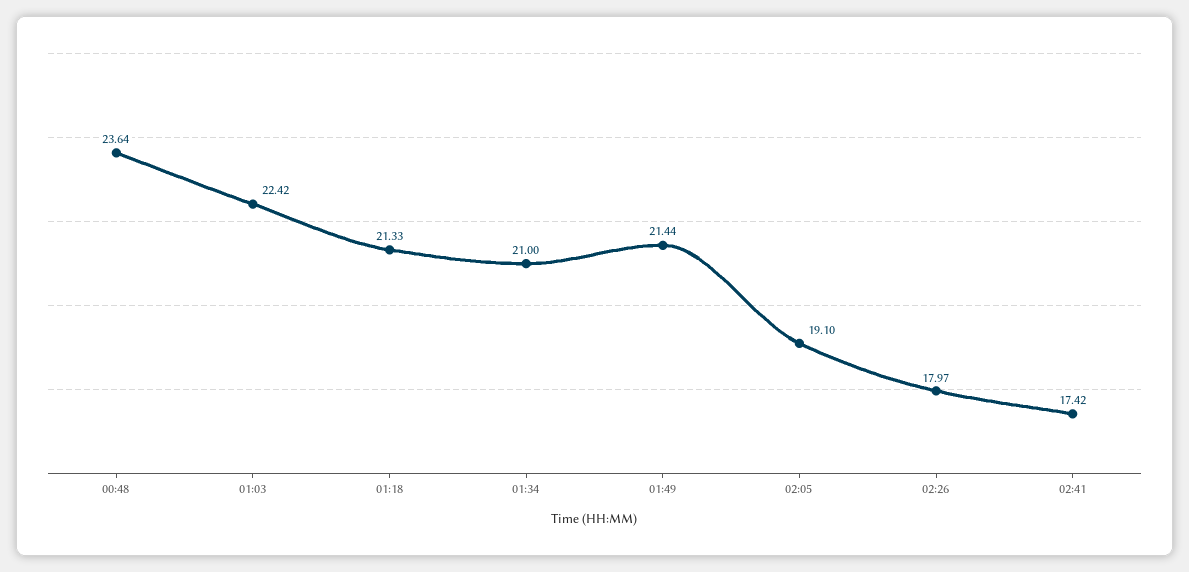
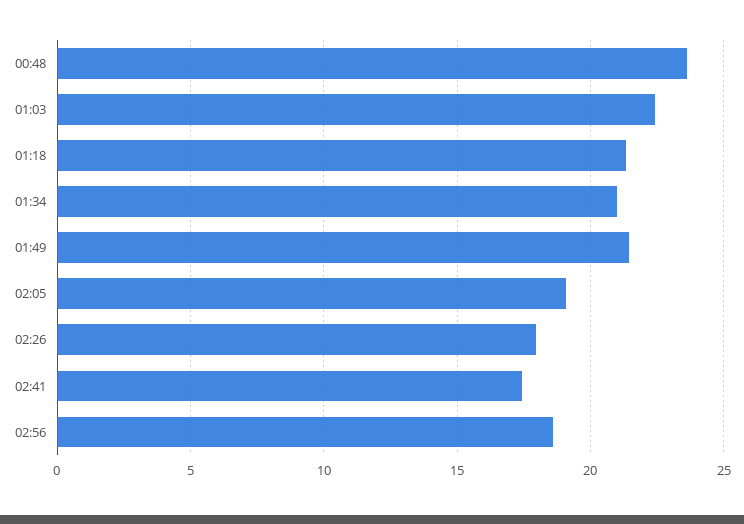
02:56: none -> 18.5

